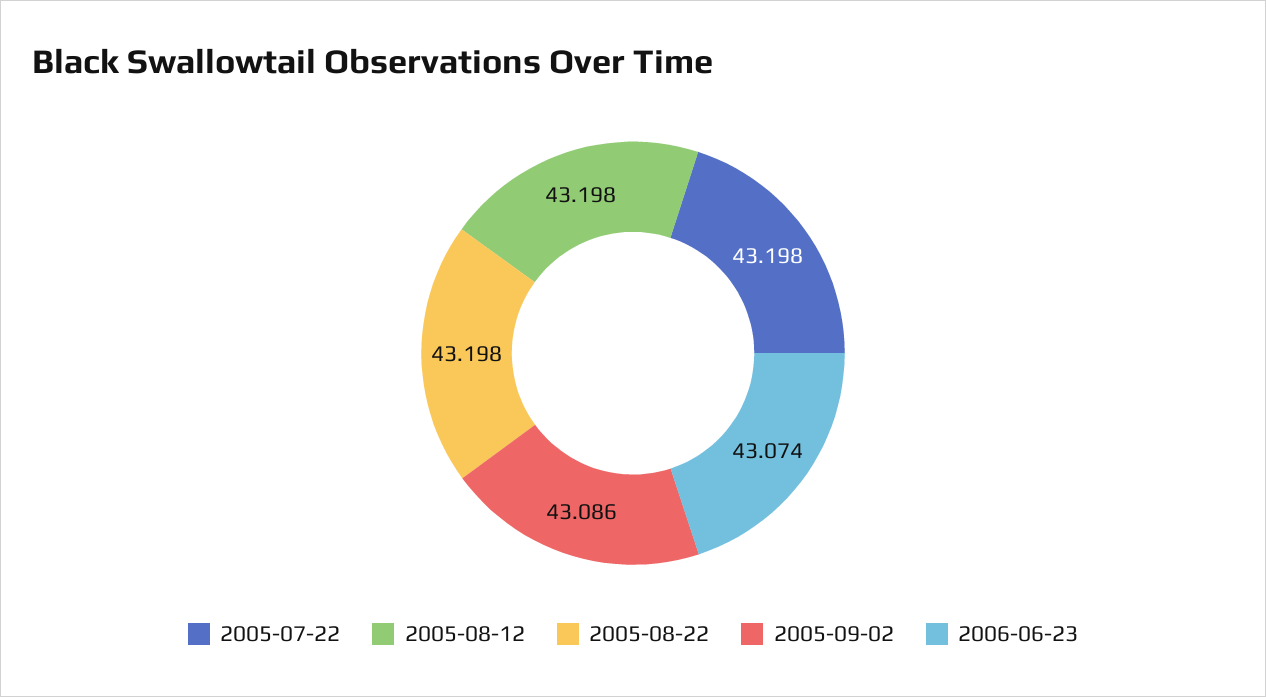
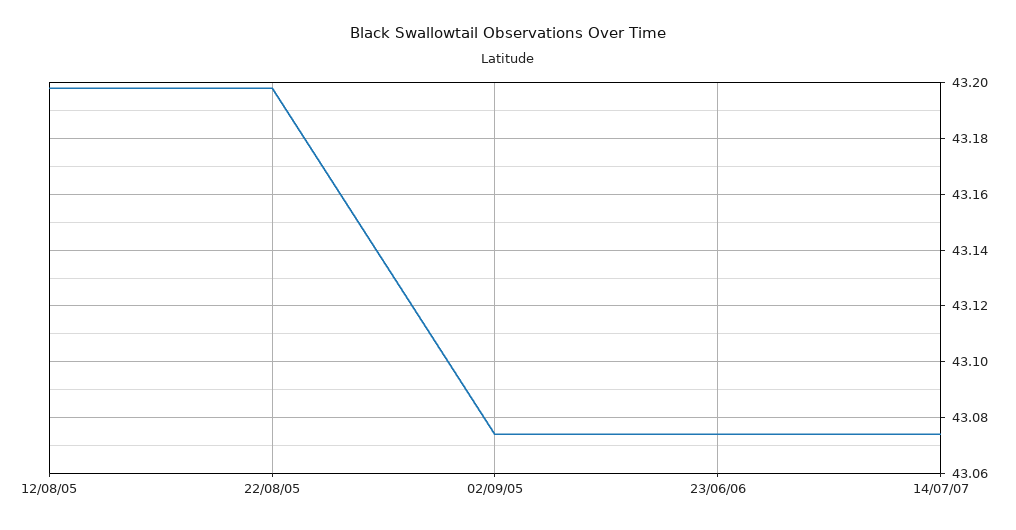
2005-07-22: 43.198 -> none
2005-09-02: 43.086 -> 43.075
14/07/07: none -> 43.075

